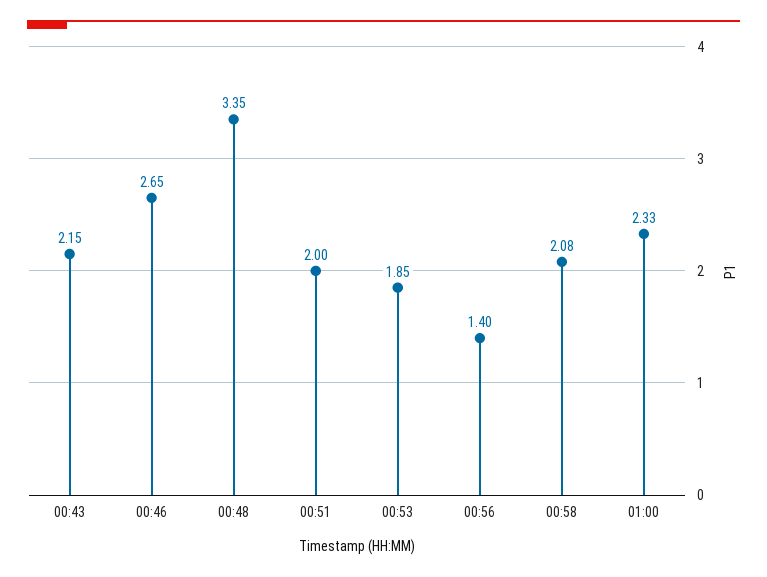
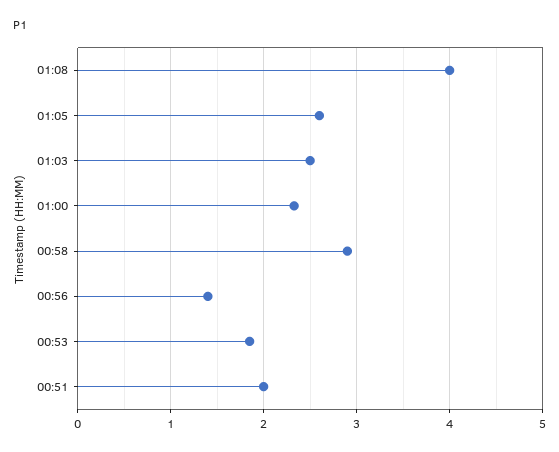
00:43: 2.15 -> none
00:46: 2.65 -> none
00:48: 3.35 -> none
00:58: 2.08 -> 2.9
01:08: none -> 4
01:05: none -> 2.6
01:03: none -> 2.5

